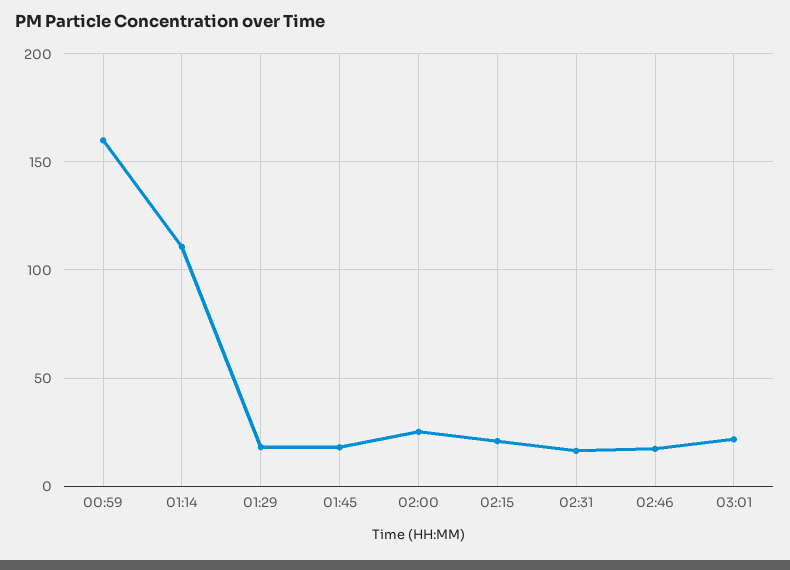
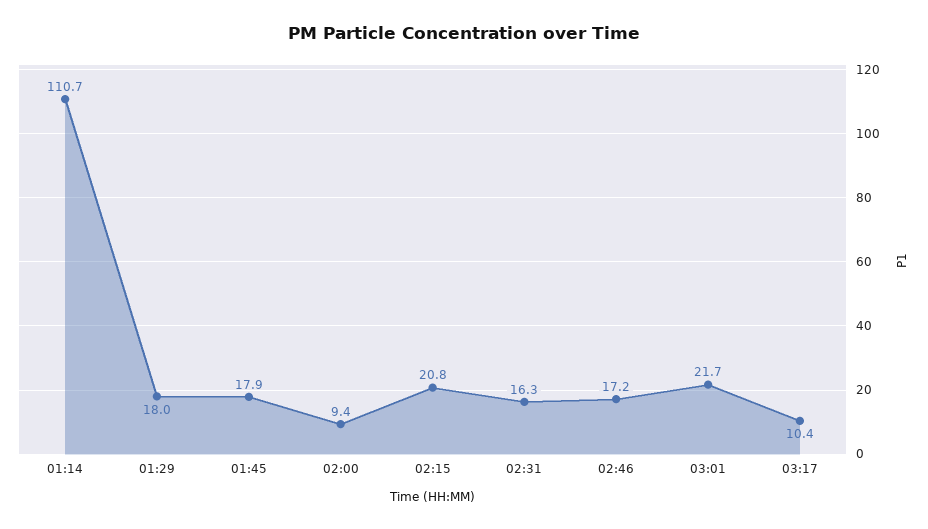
00:59: 160 -> none
02:00: 25 -> 9.4
03:17: none -> 10.4

